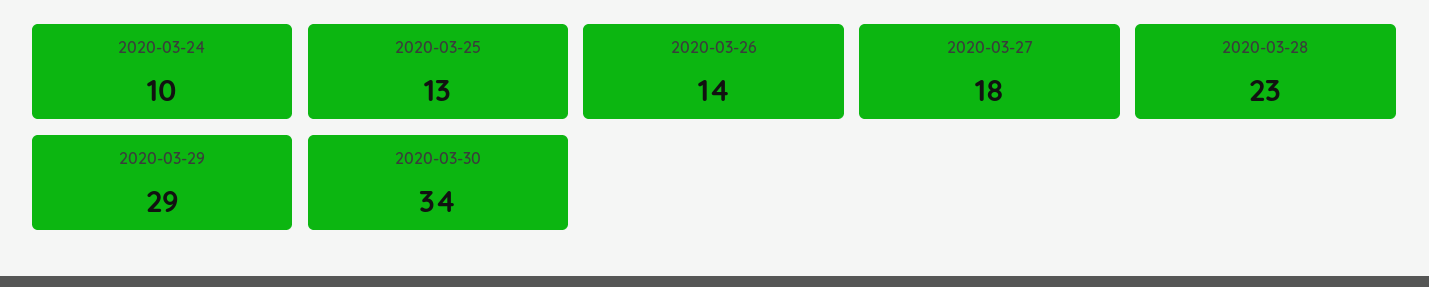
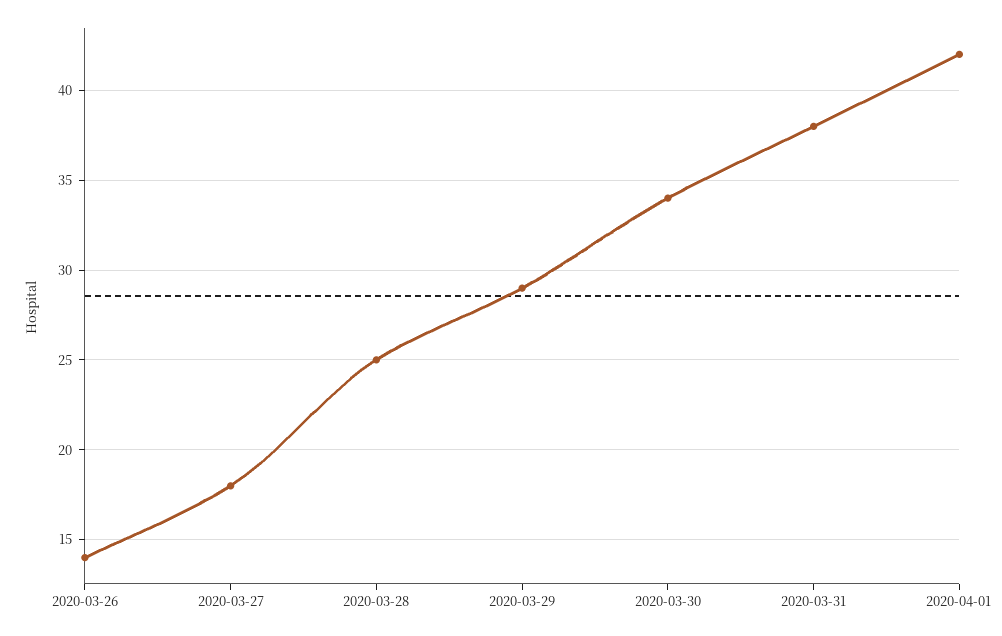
2020-03-24: 10 -> none
2020-03-25: 13 -> none
2020-03-28: 23 -> 25
2020-03-31: none -> 38
2020-04-01: none -> 42

